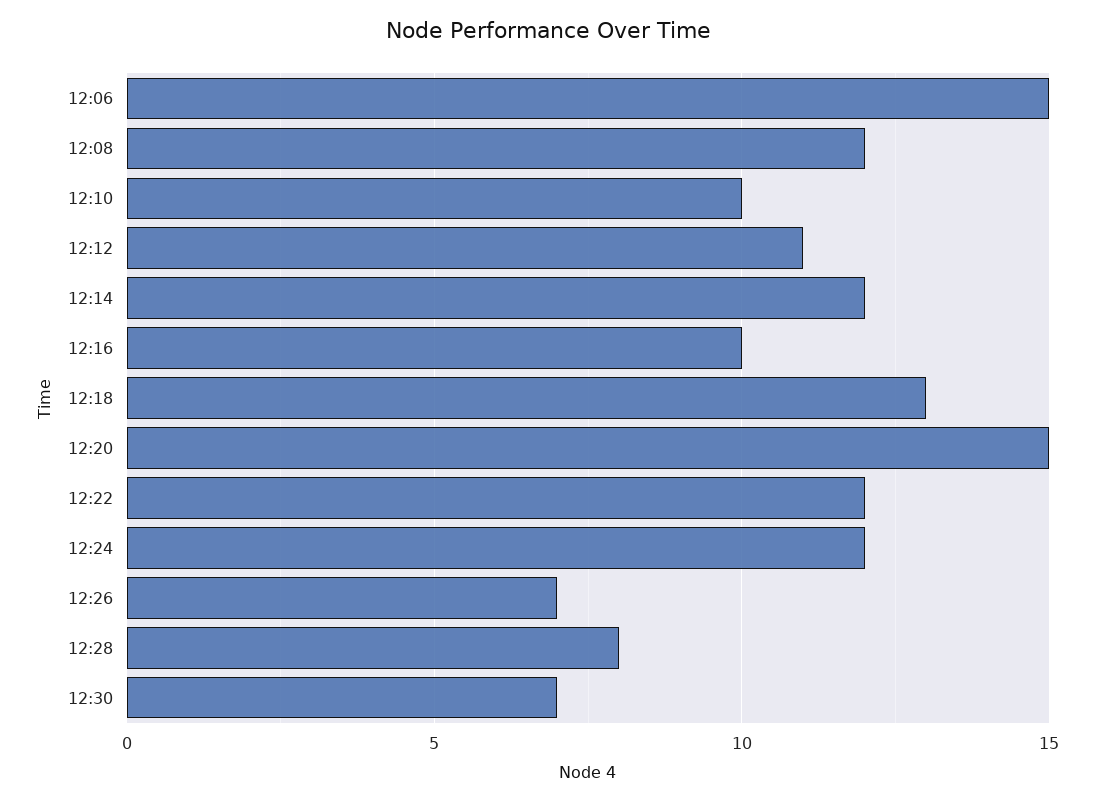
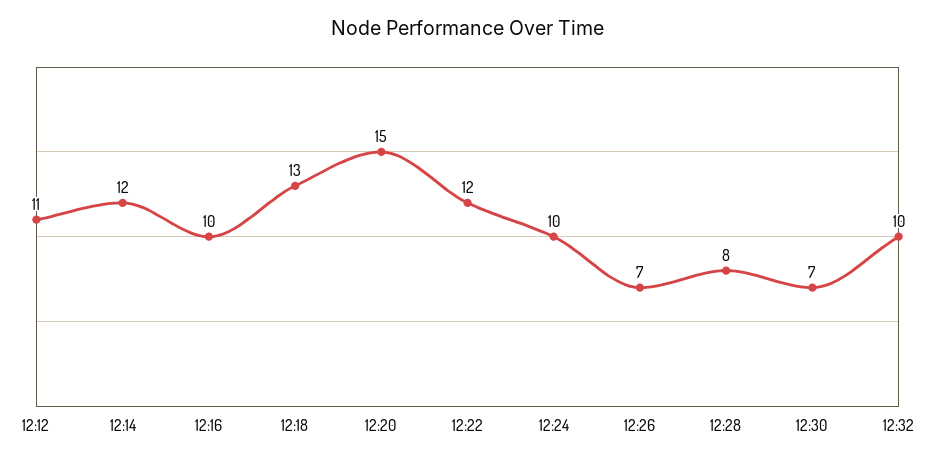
12:06: 15 -> none
12:08: 12 -> none
12:10: 10 -> none
12:24: 12 -> 10
12:32: none -> 10

